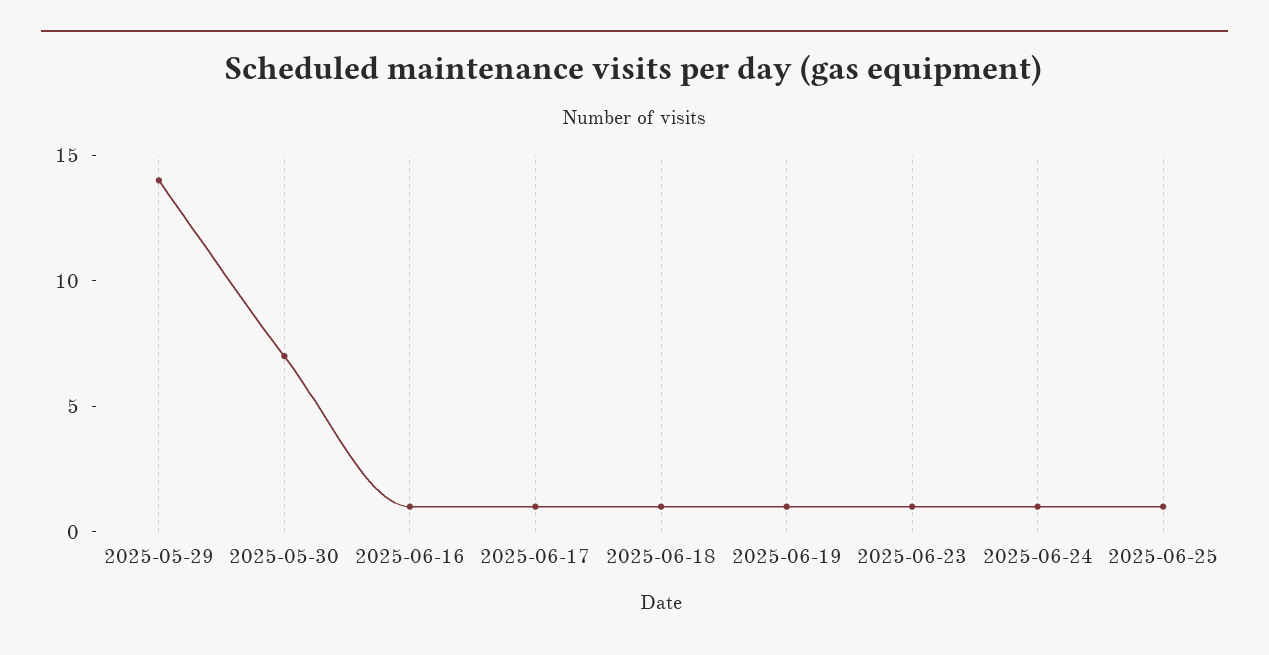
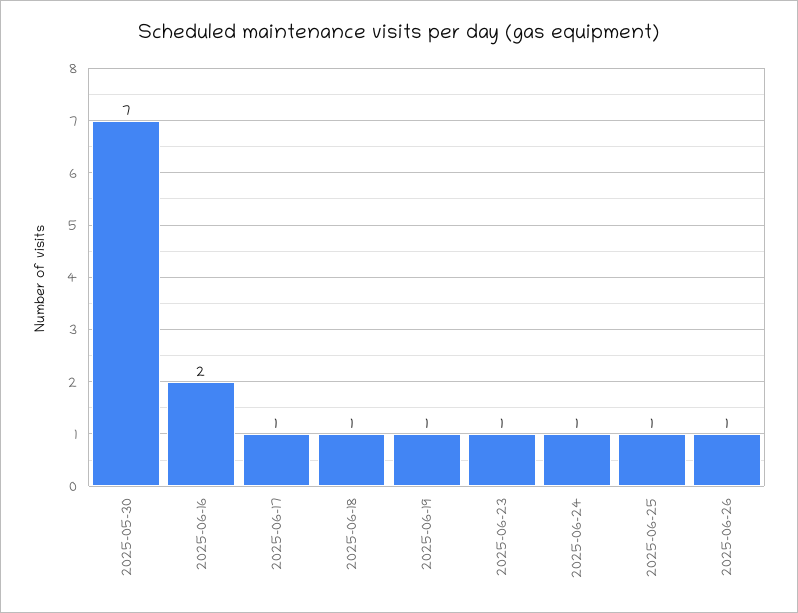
2025-05-29: 14 -> none
2025-06-16: 1 -> 2
2025-06-26: none -> 1

